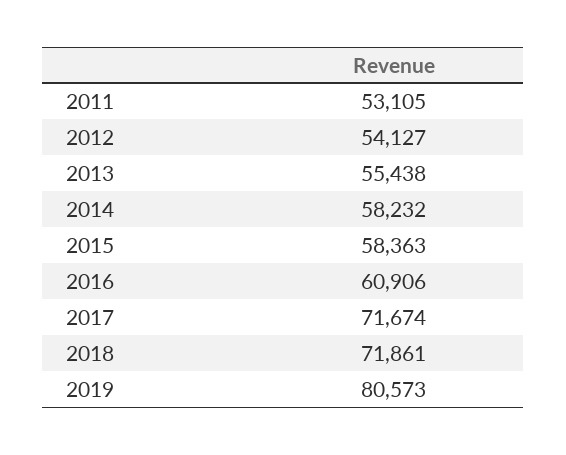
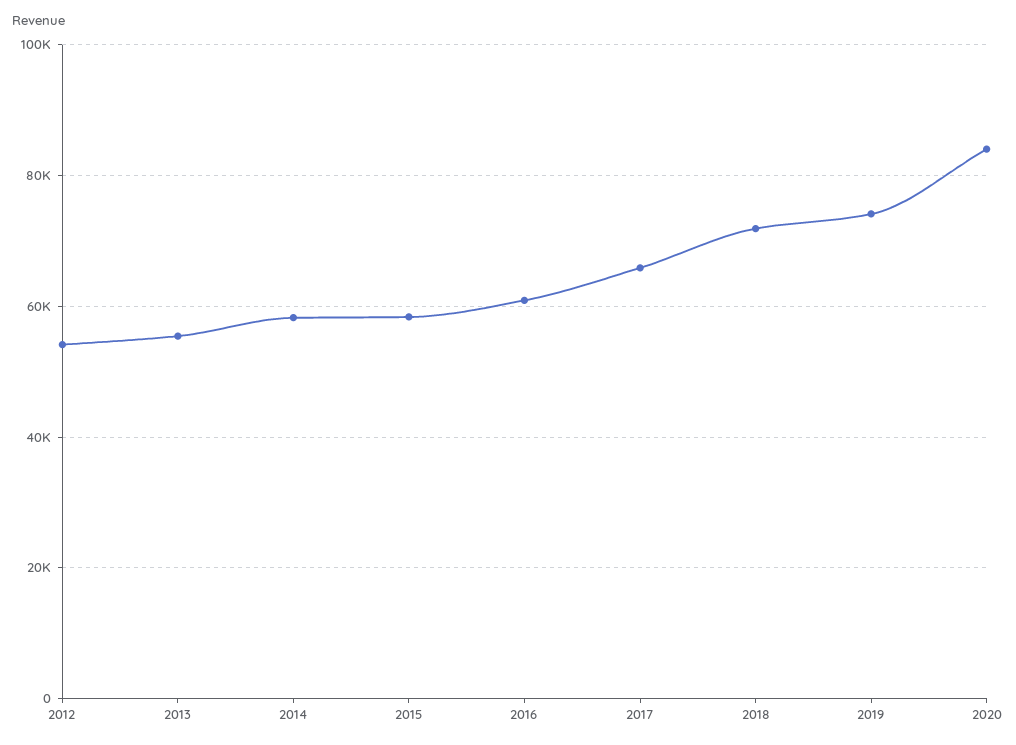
2011: 53105 -> none
2017: 71674 -> 66000
2019: 80573 -> 74000
2020: none -> 84000

